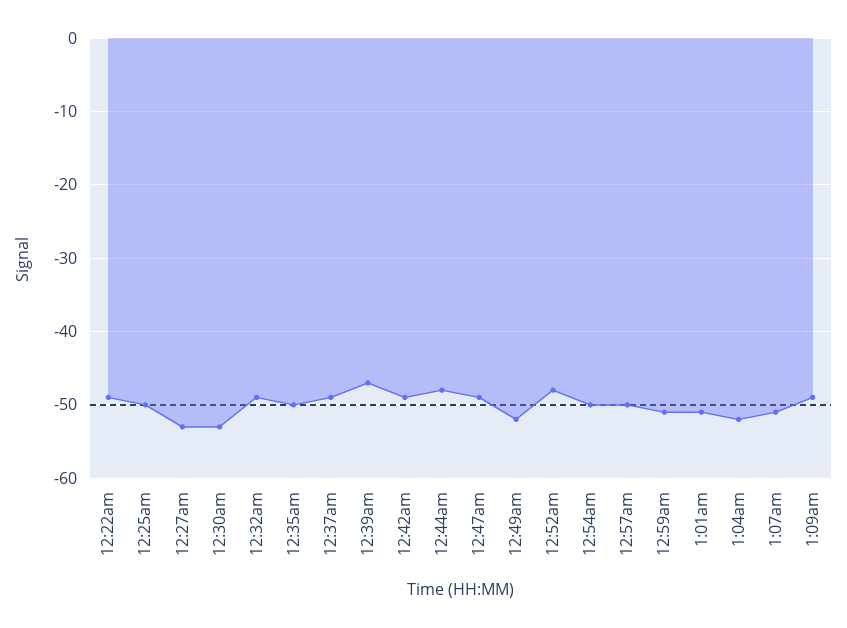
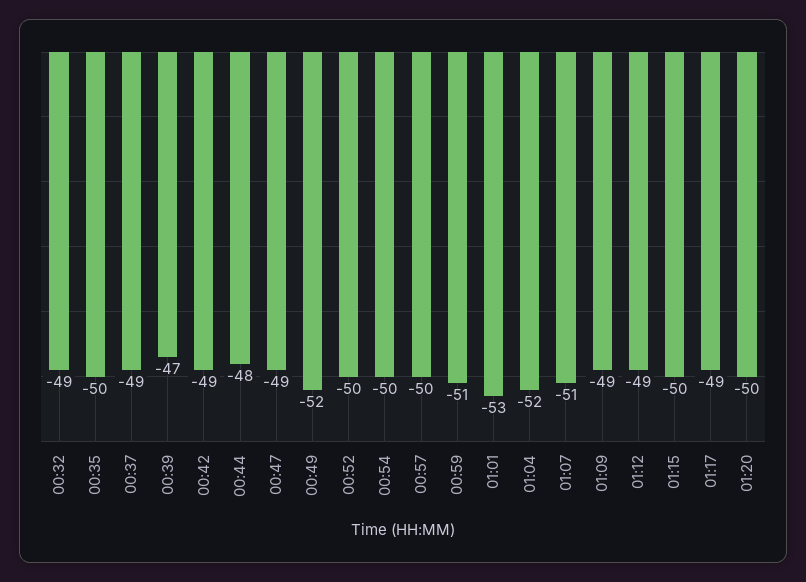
12:22am: -49 -> none
12:25am: -50 -> none
12:27am: -53 -> none
12:30am: -53 -> none
12:52am: -48 -> -50
1:01am: -51 -> -53
01:12: none -> -49
01:15: none -> -50
01:17: none -> -49
01:20: none -> -50

